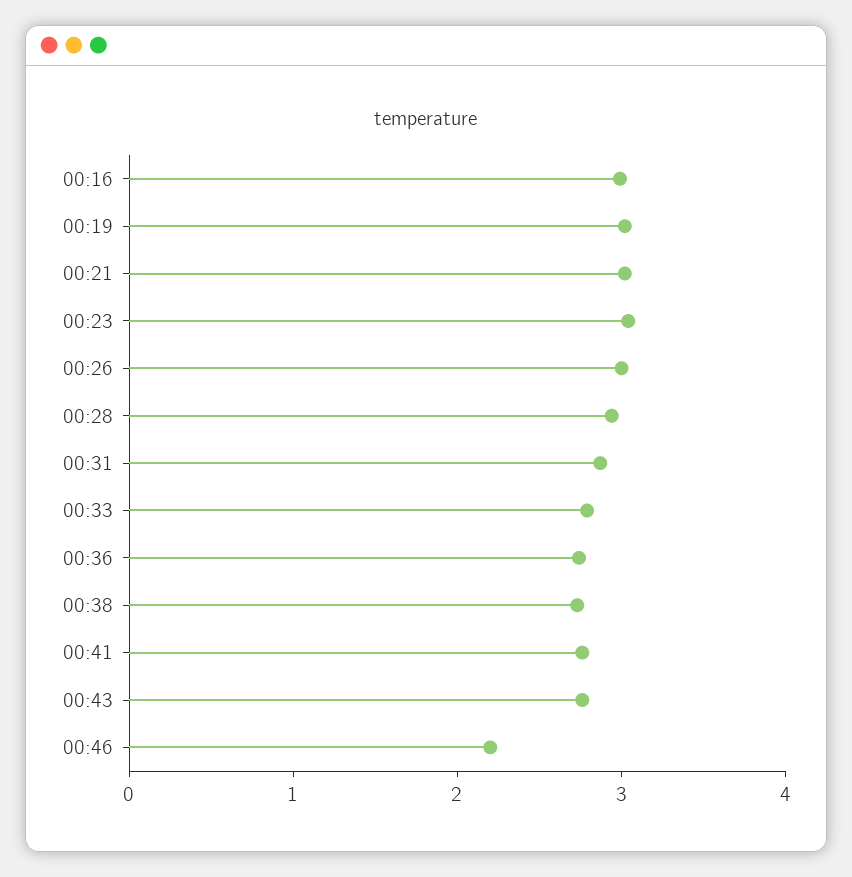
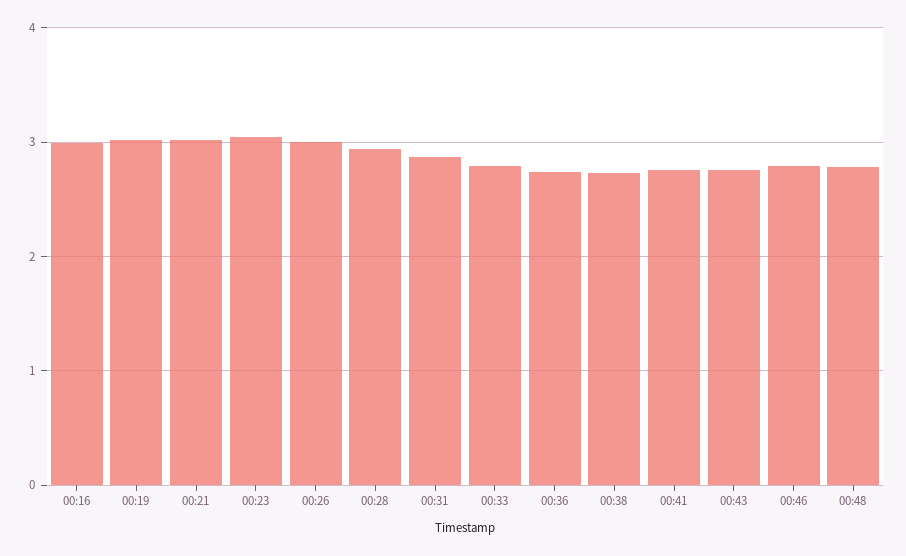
00:46: 2.2 -> 2.8
00:48: none -> 2.8

